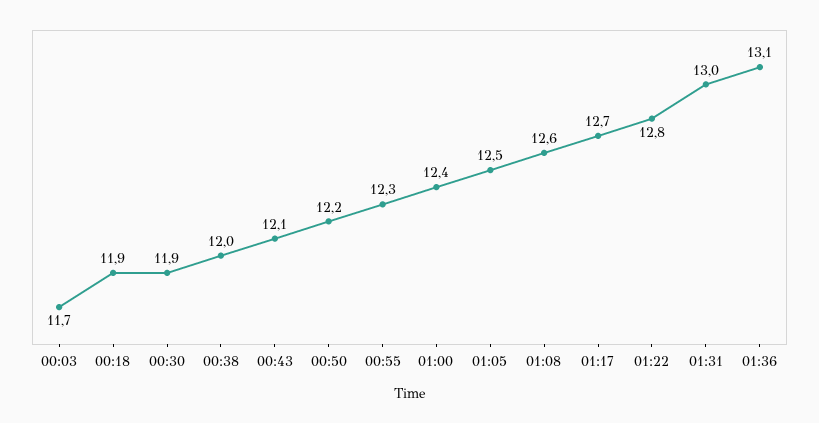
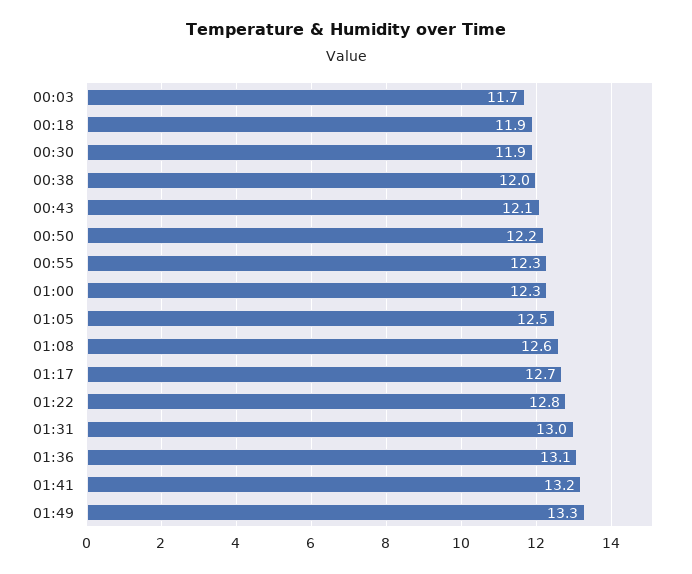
01:00: 12.4 -> 12.3
01:41: none -> 13.2
01:49: none -> 13.3

